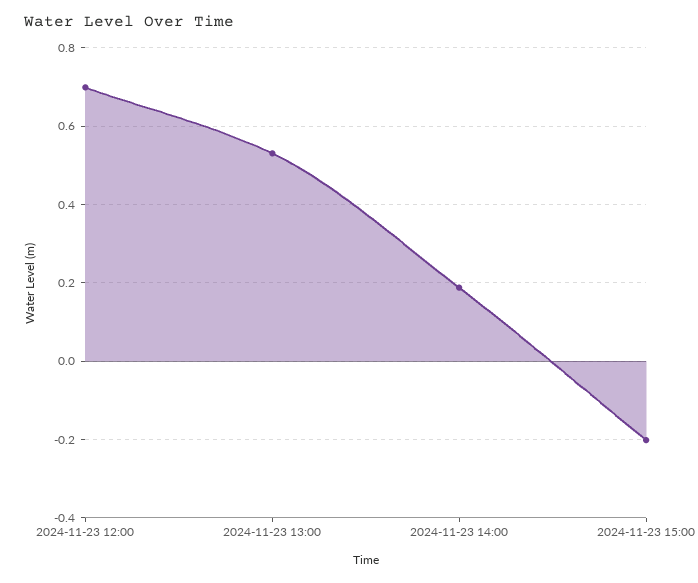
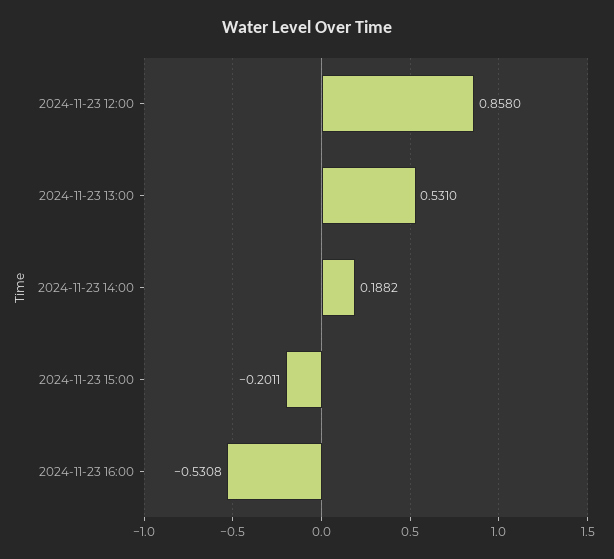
2024-11-23 12:00: 0.7 -> 0.858
2024-11-23 16:00: none -> -0.5308

